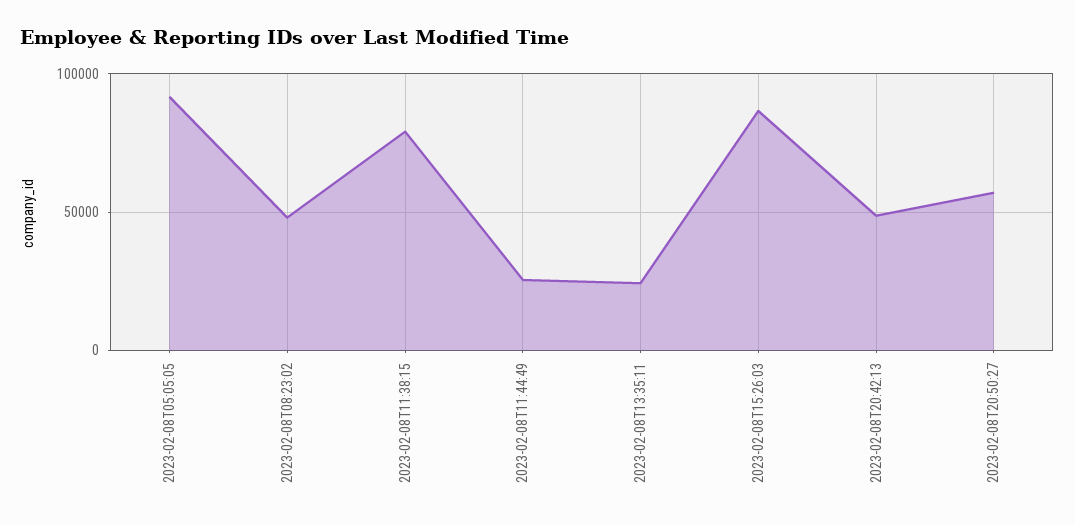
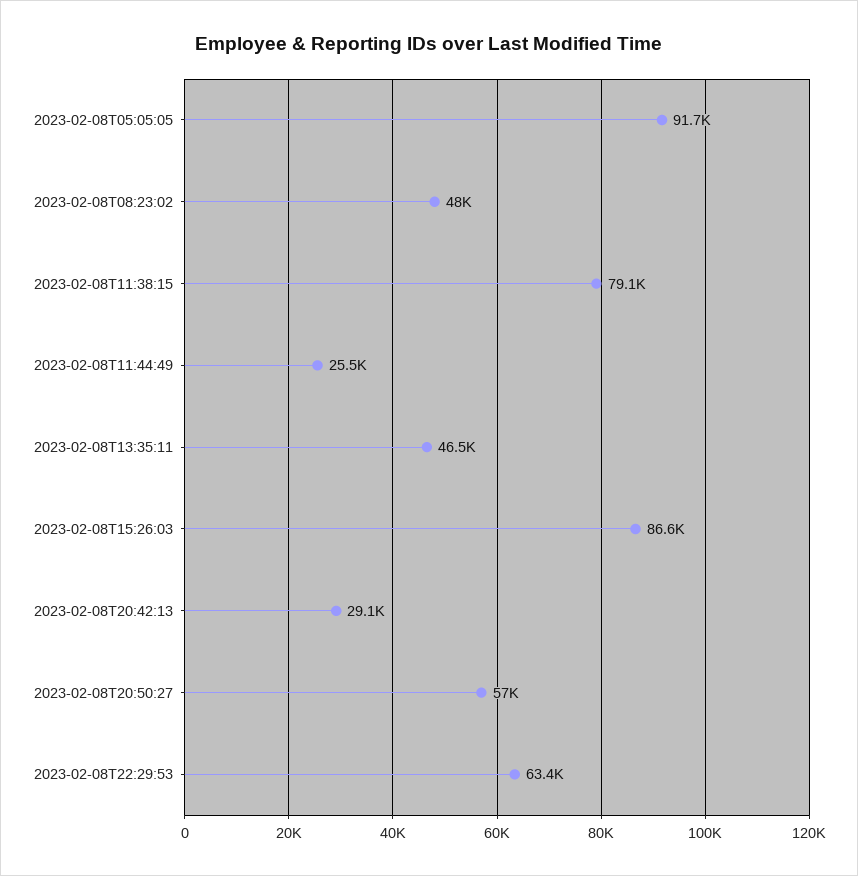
2023-02-08T13:35:11: 25000 -> 46500
2023-02-08T20:42:13: 50000 -> 29100
2023-02-08T22:29:53: none -> 63400

